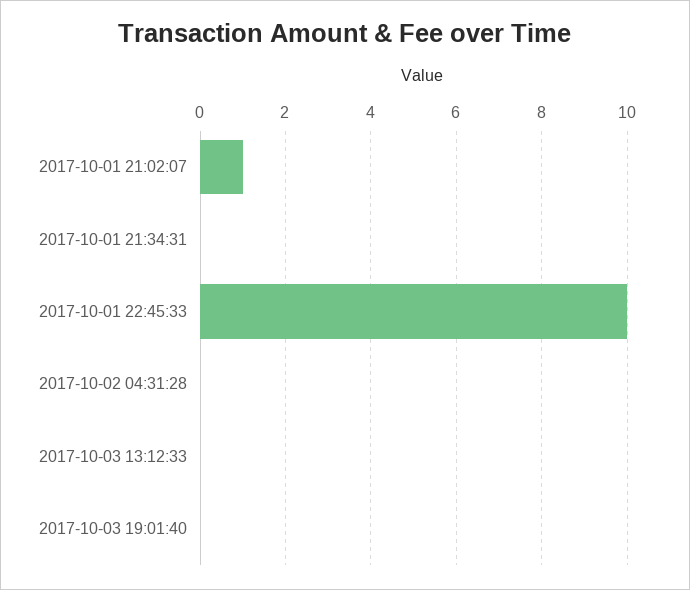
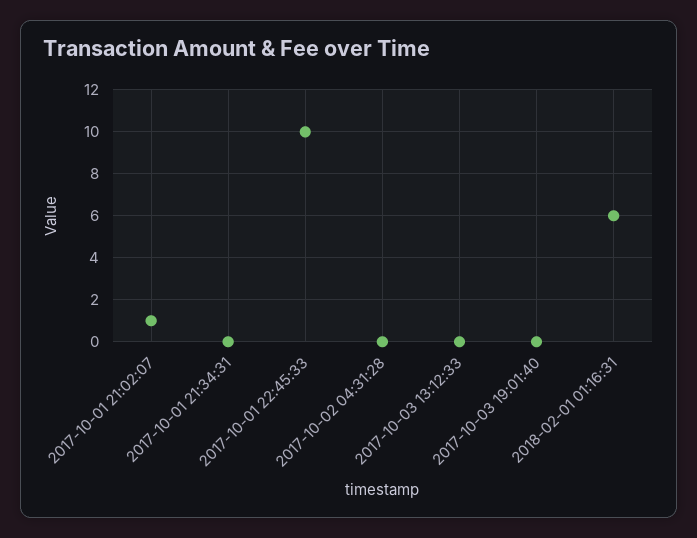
2018-02-01 01:16:31: none -> 6

